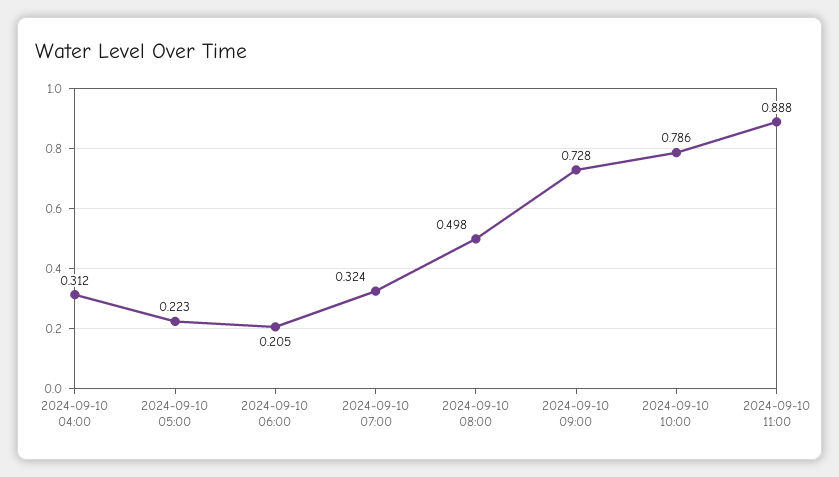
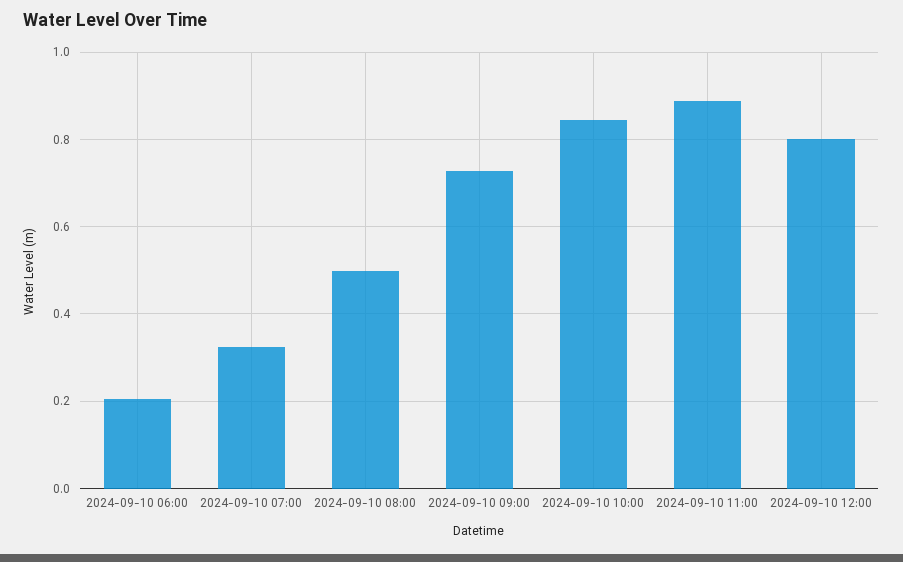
2024-09-10 04:00: 0.312 -> none
2024-09-10 05:00: 0.223 -> none
2024-09-10 10:00: 0.786 -> 0.84
2024-09-10 12:00: none -> 0.8

